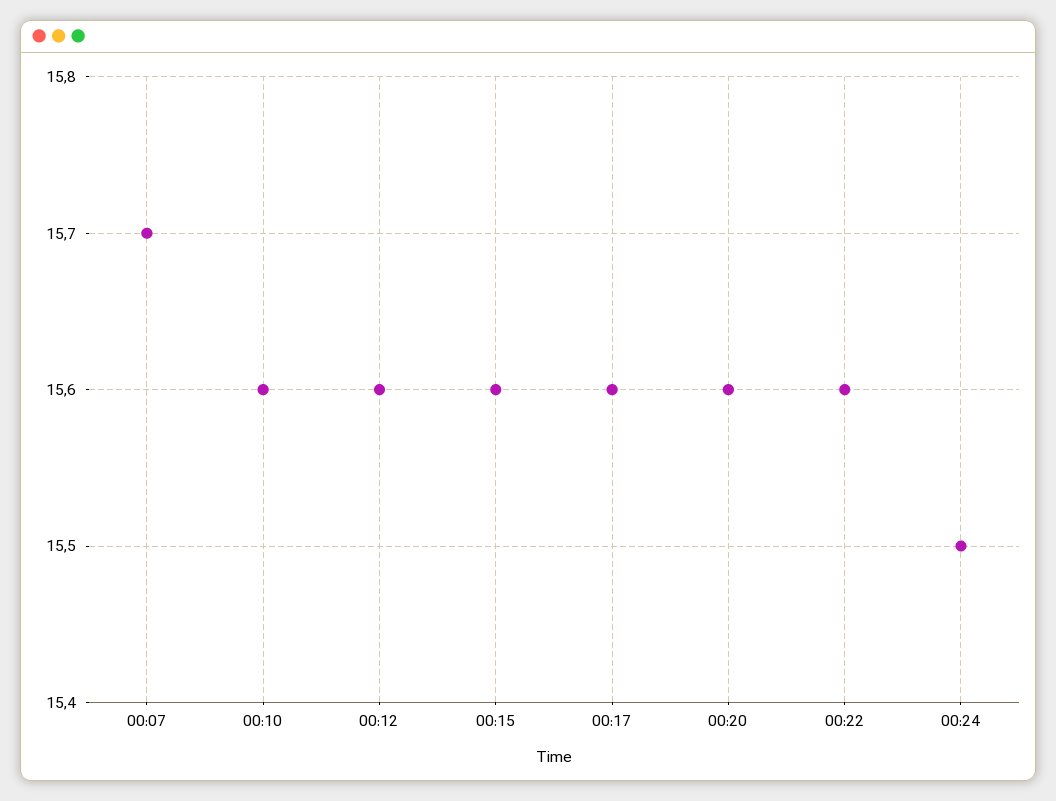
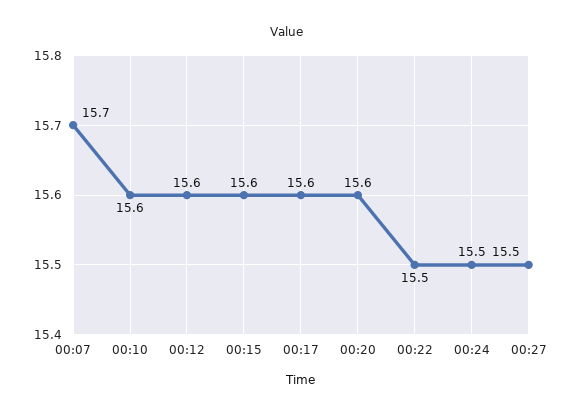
00:22: 15.6 -> 15.5
00:27: none -> 15.5

